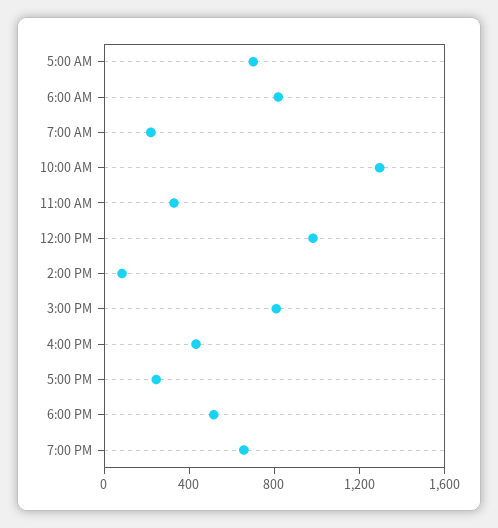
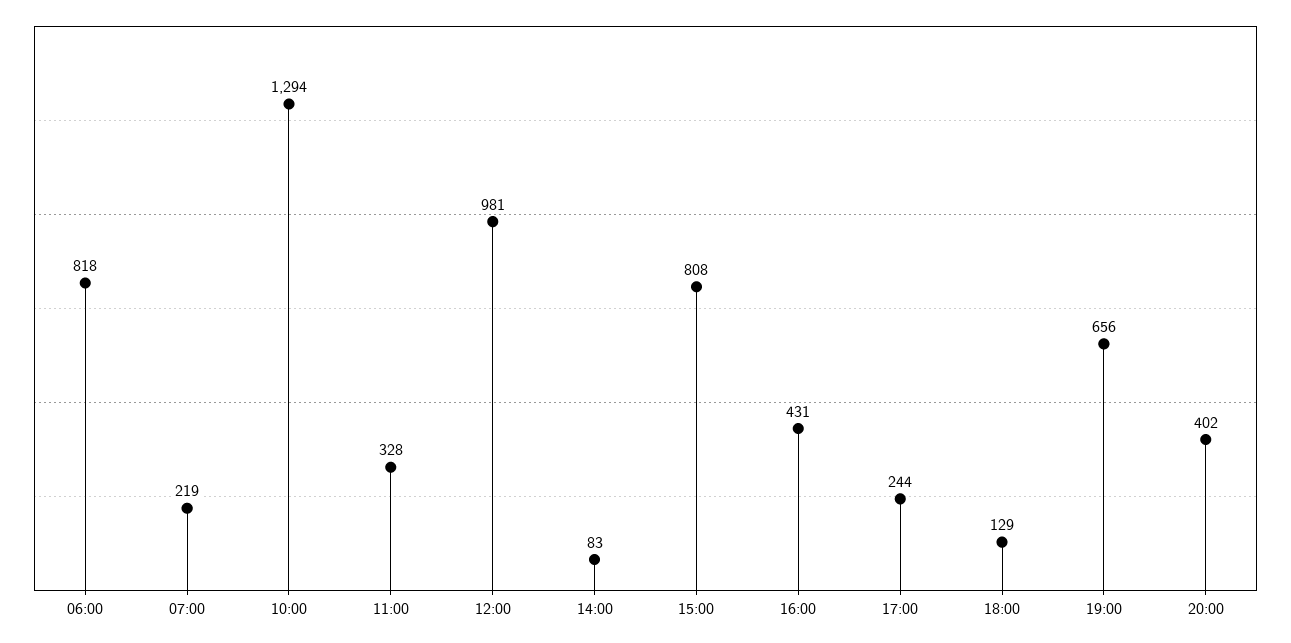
5:00 AM: 700 -> none
6:00 PM: 500 -> 129
20:00: none -> 402

